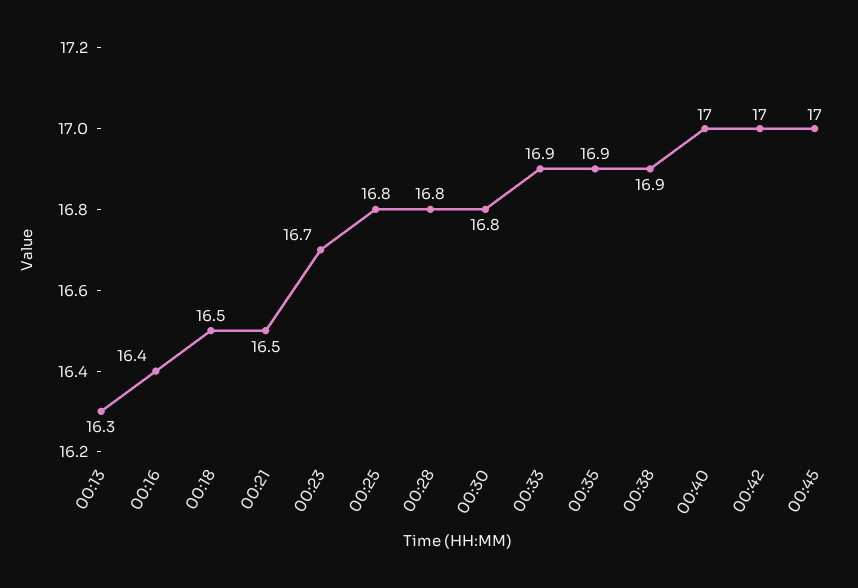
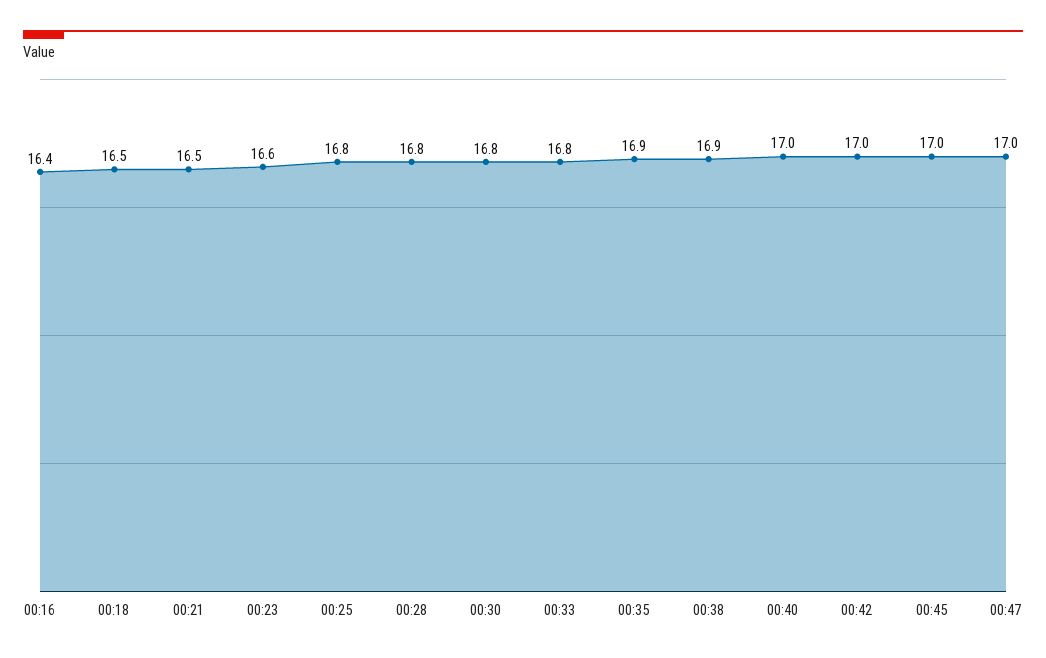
00:13: 16.3 -> none
00:23: 16.7 -> 16.6
00:33: 16.9 -> 16.8
00:47: none -> 17

